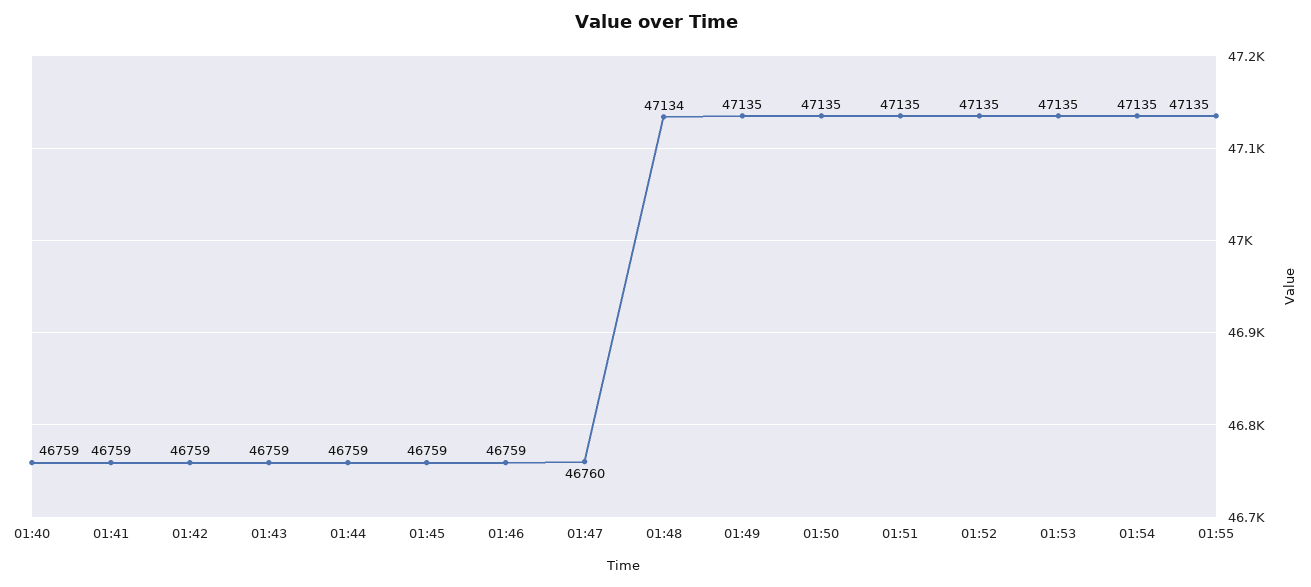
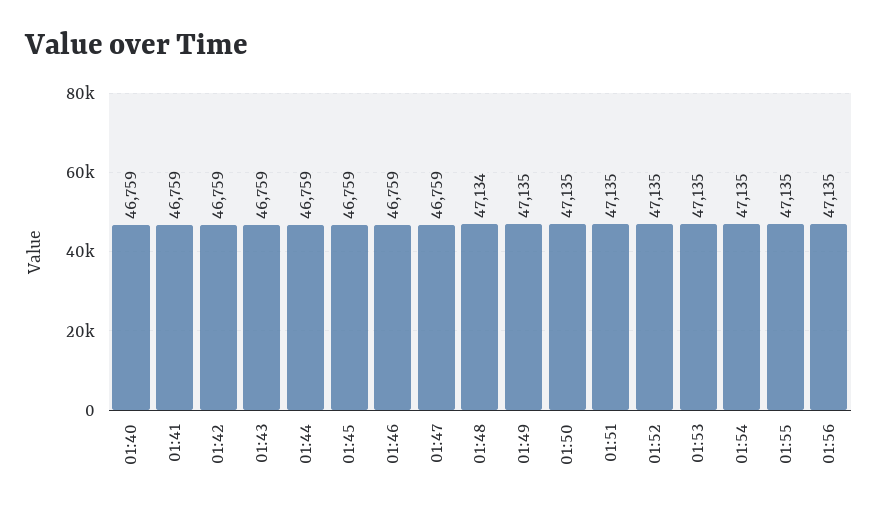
01:47: 46760 -> 46759
01:56: none -> 47135

